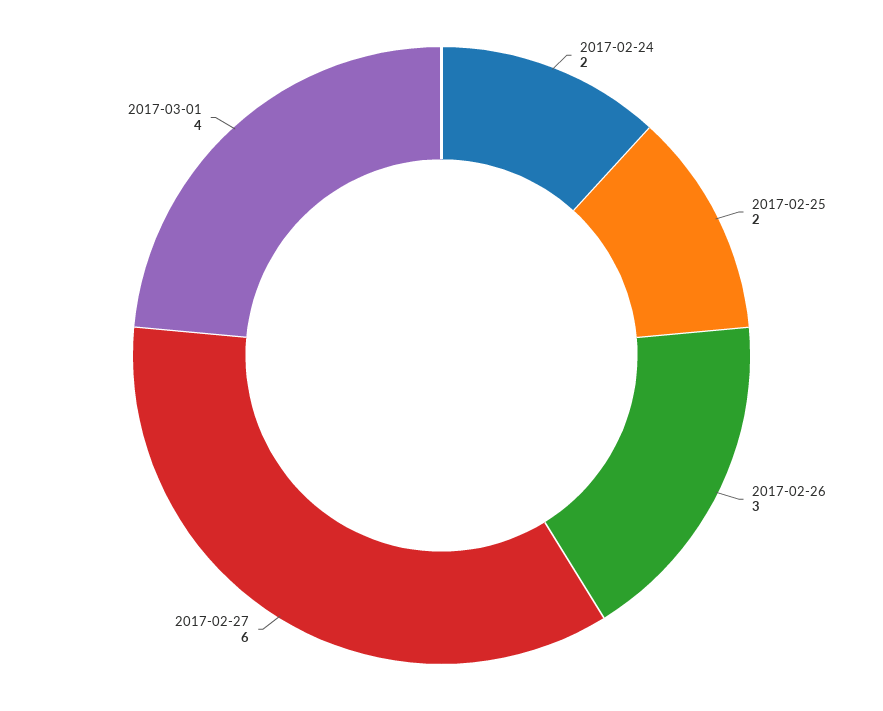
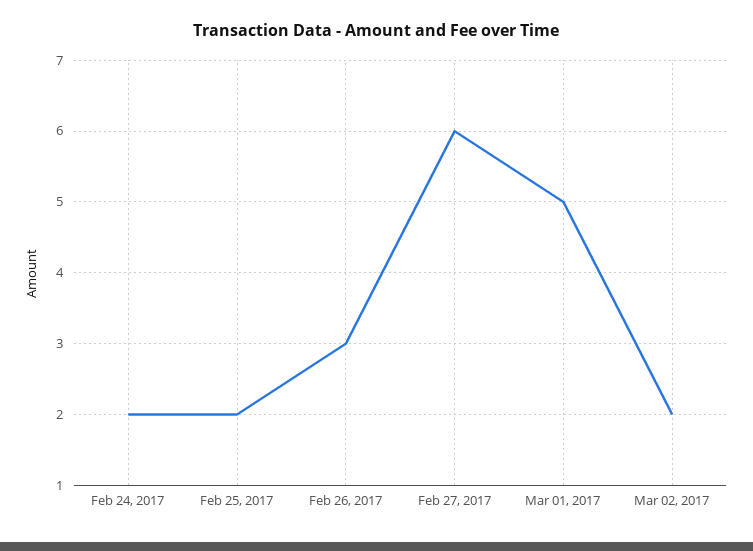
2017-03-01: 4 -> 5
Mar 02, 2017: none -> 2

